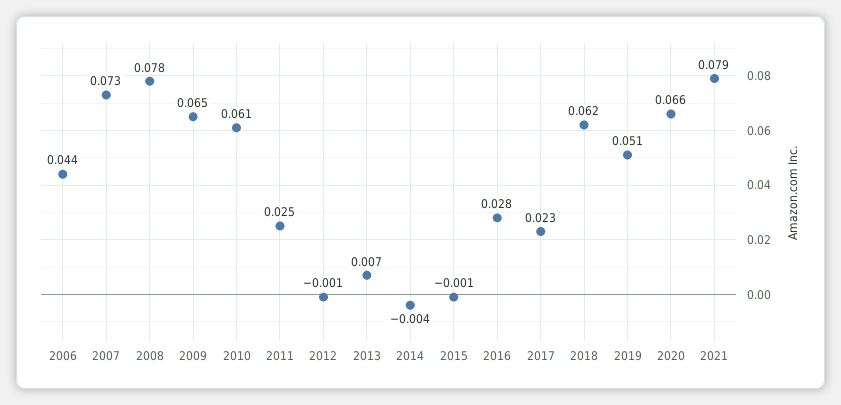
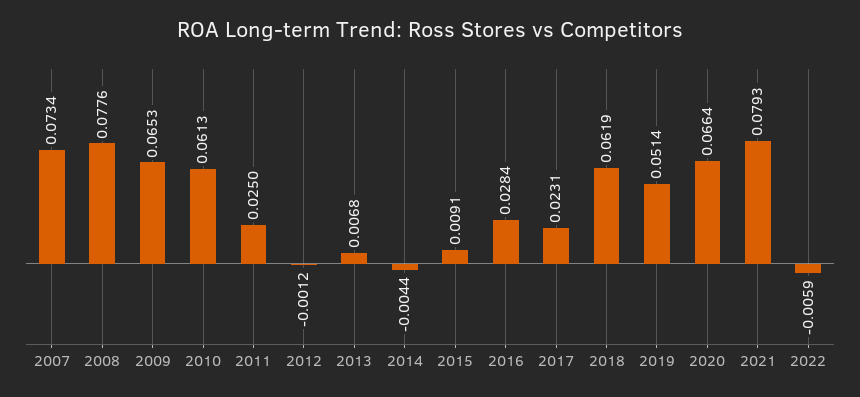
2006: 0.044 -> none
2015: -0.001 -> 0.0091
2022: none -> -0.0059

